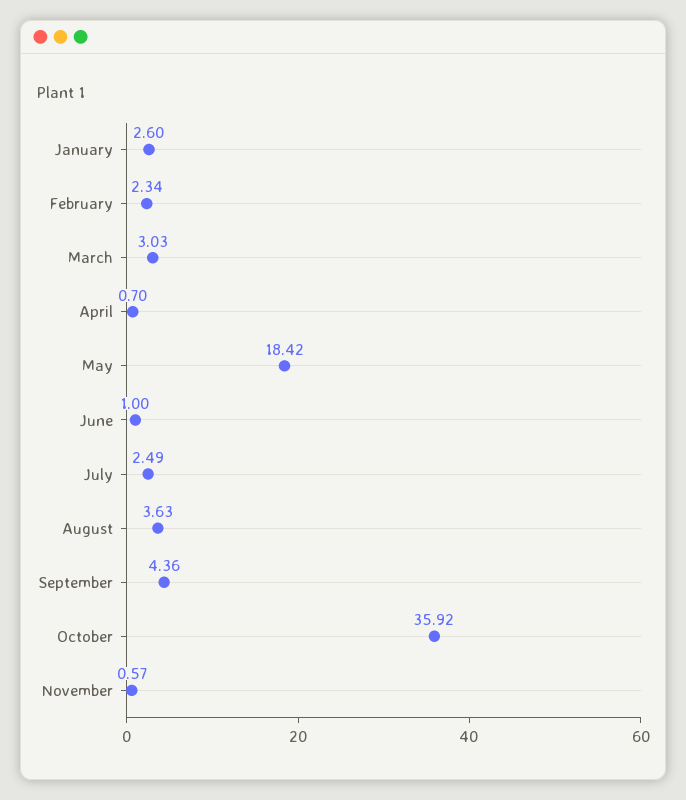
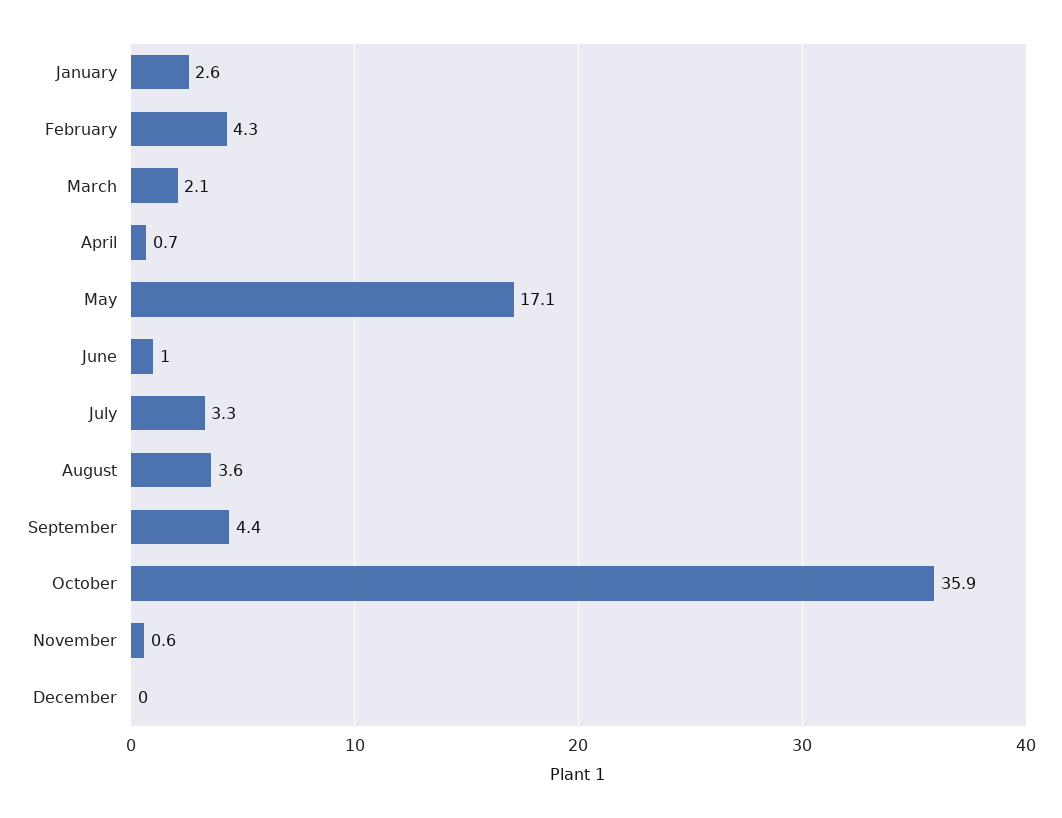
February: 2.34 -> 4.3
March: 3.03 -> 2.1
May: 18.42 -> 17.1
July: 2.49 -> 3.3
December: none -> 0

